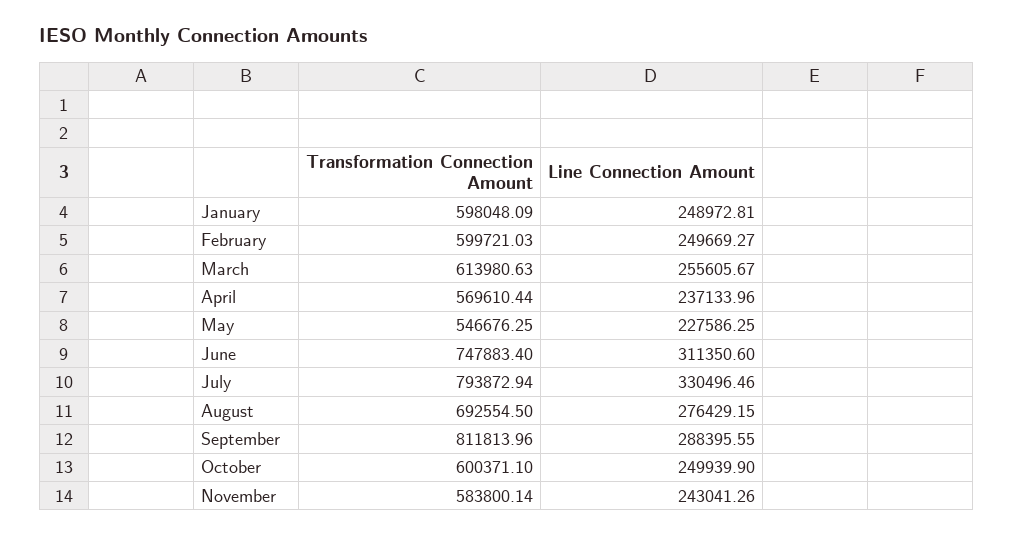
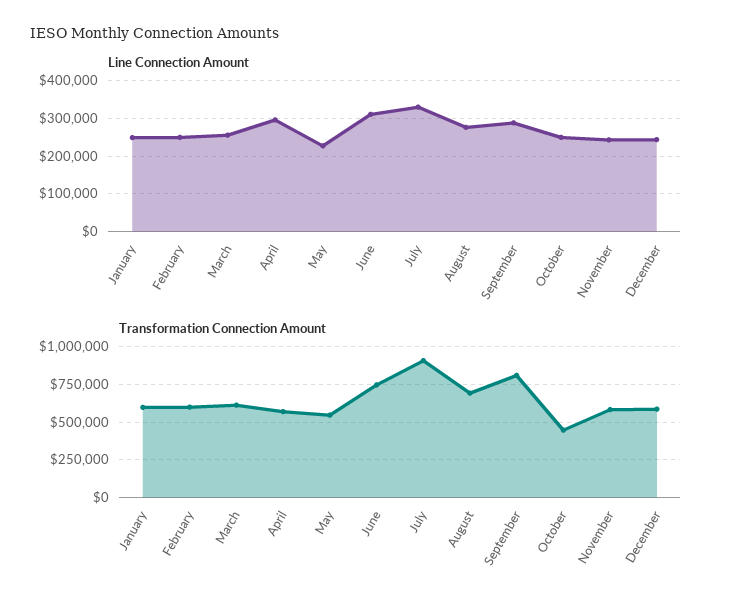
Line Connection Amount, April: 237133.96 -> 300000
Transformation Connection Amount, July: 793872.94 -> 900000
Transformation Connection Amount, October: 600371.1 -> 450000
Line Connection Amount, December: none -> 240000
Transformation Connection Amount, December: none -> 600000

